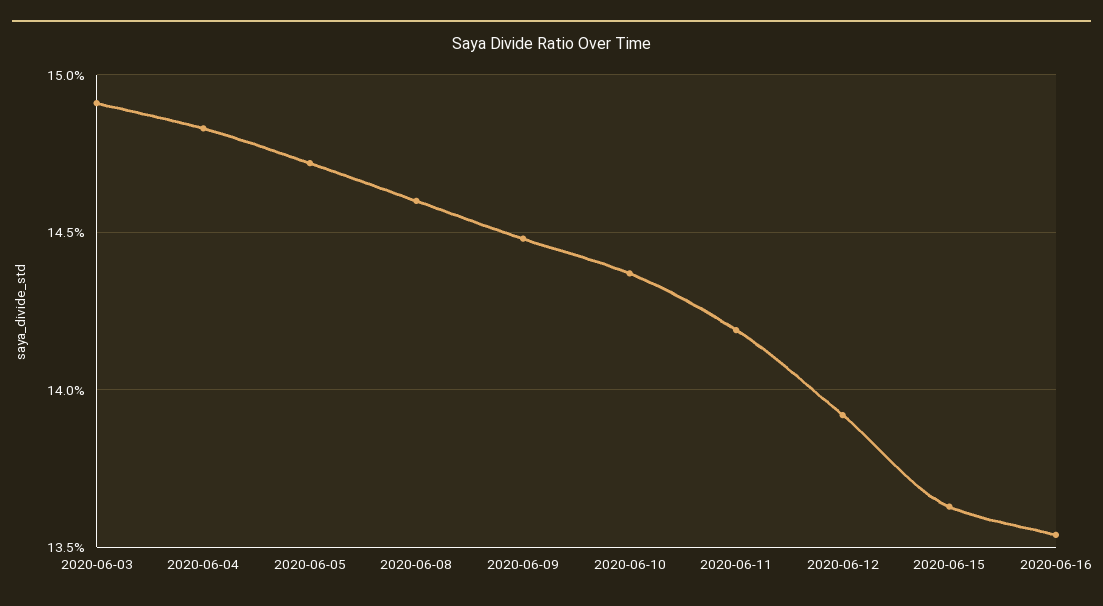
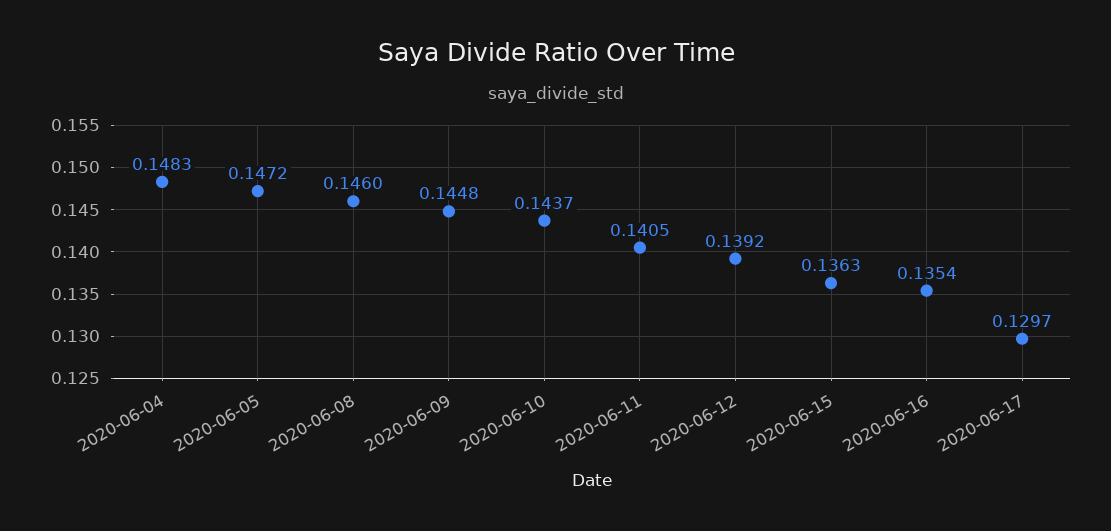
2020-06-03: 0.149 -> none
2020-06-11: 0.142 -> 0.1405
2020-06-17: none -> 0.1297

